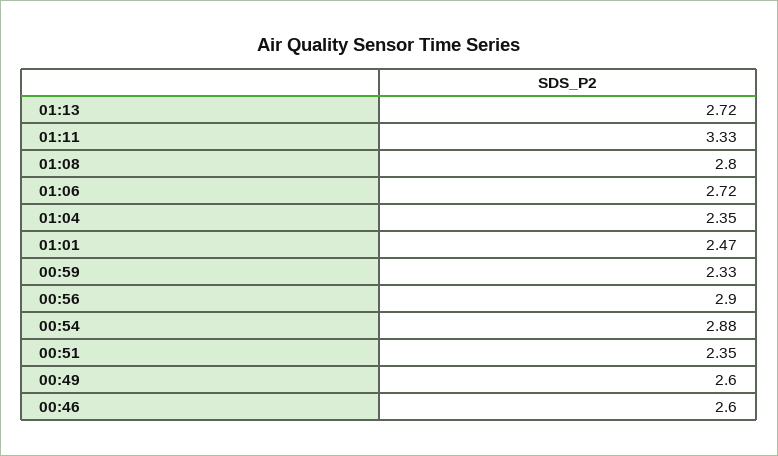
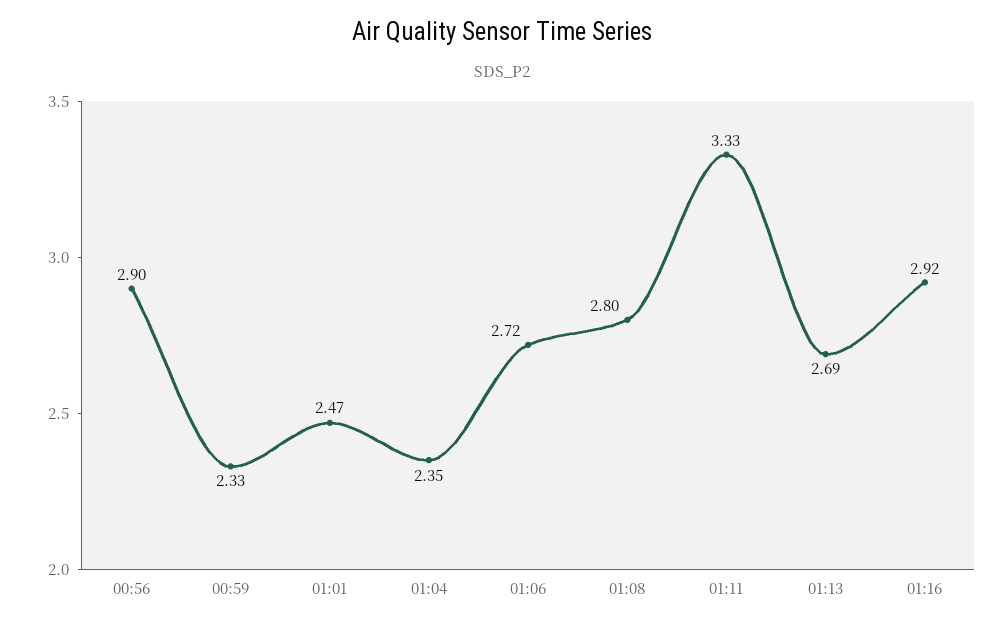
01:13: 2.72 -> 2.69
00:54: 2.88 -> none
00:51: 2.35 -> none
00:49: 2.6 -> none
00:46: 2.6 -> none
01:16: none -> 2.92

